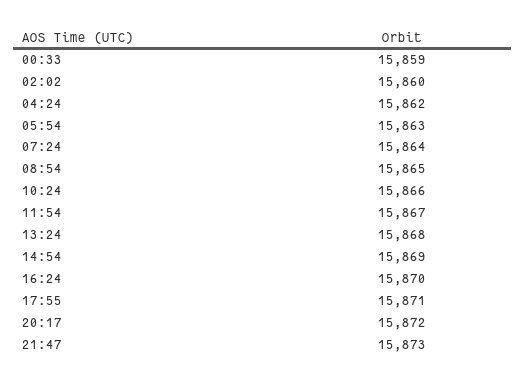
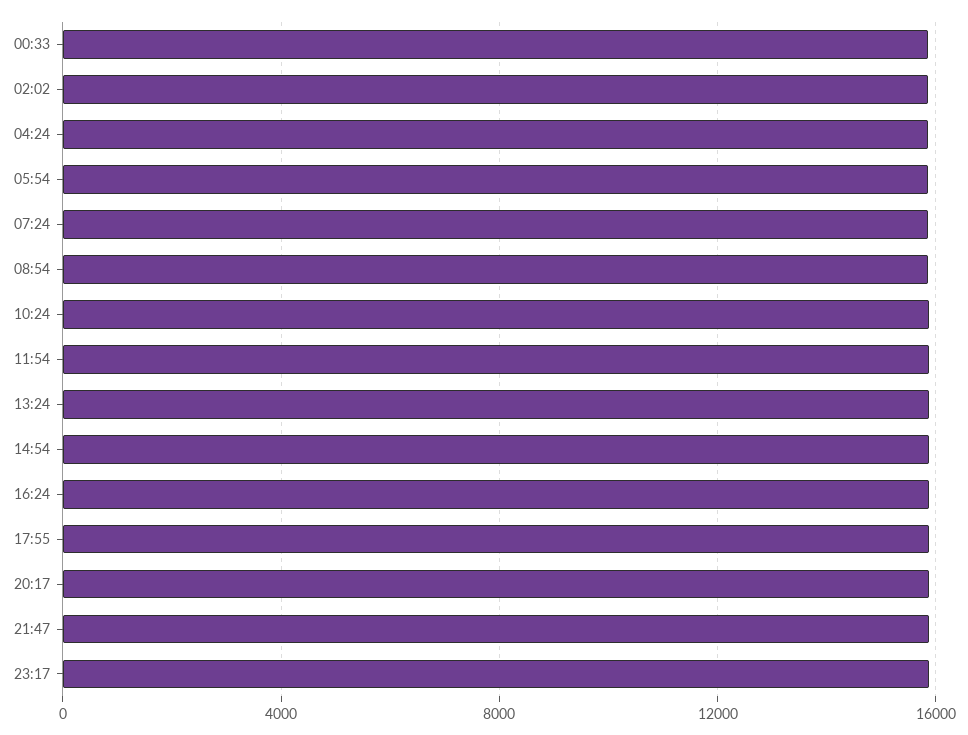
23:17: none -> 16000

